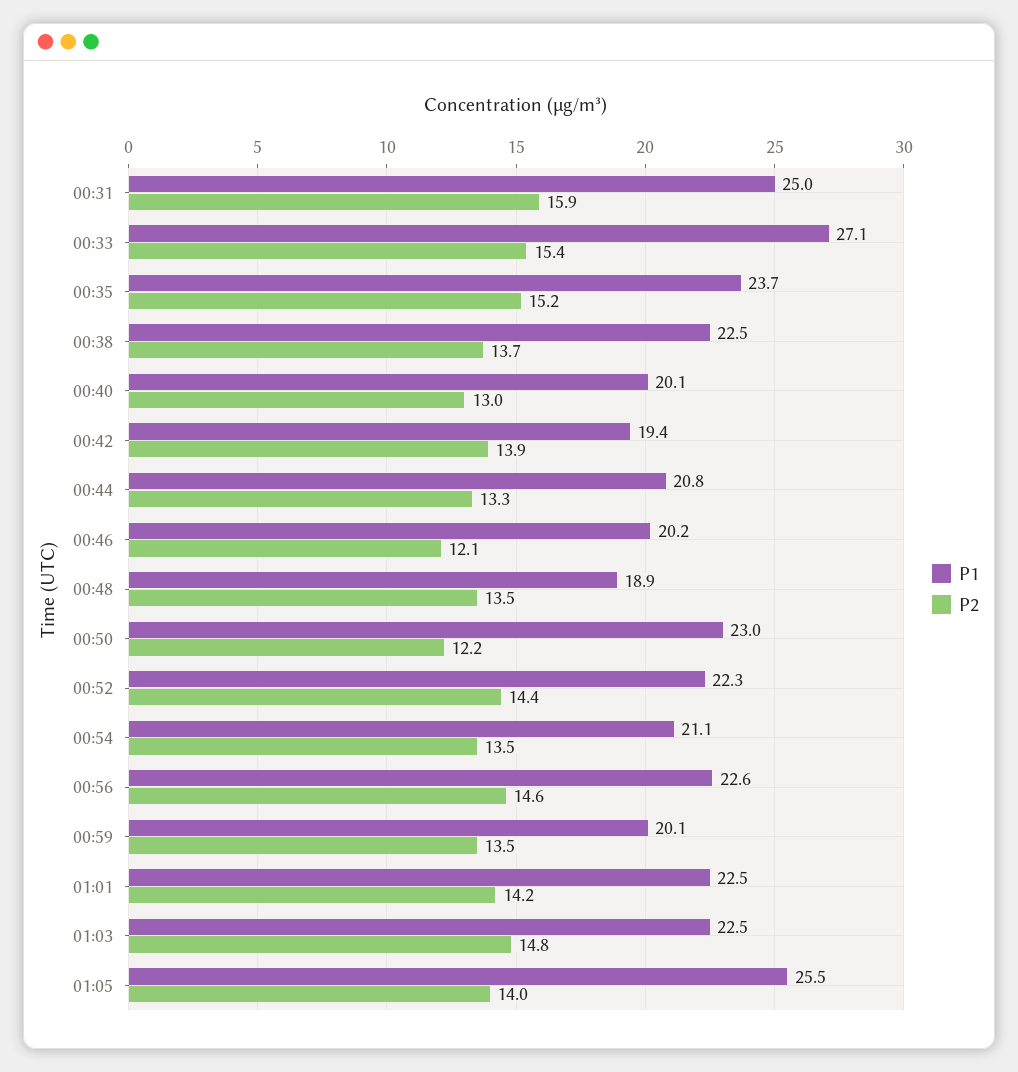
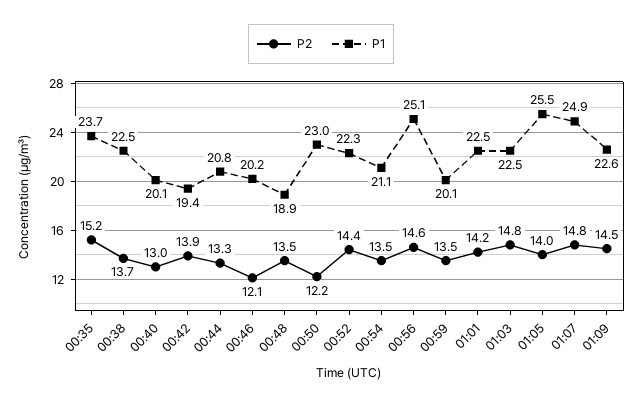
P1, 00:31: 25 -> none
P2, 00:31: 15.9 -> none
P1, 00:33: 27.1 -> none
P2, 00:33: 15.4 -> none
P1, 00:56: 22.6 -> 25.1
P2, 01:07: none -> 14.8
P1, 01:07: none -> 24.9
P2, 01:09: none -> 14.5
P1, 01:09: none -> 22.6

